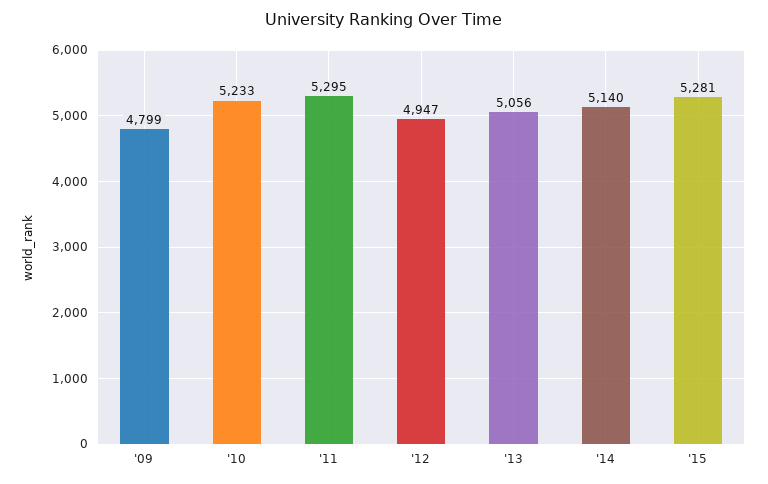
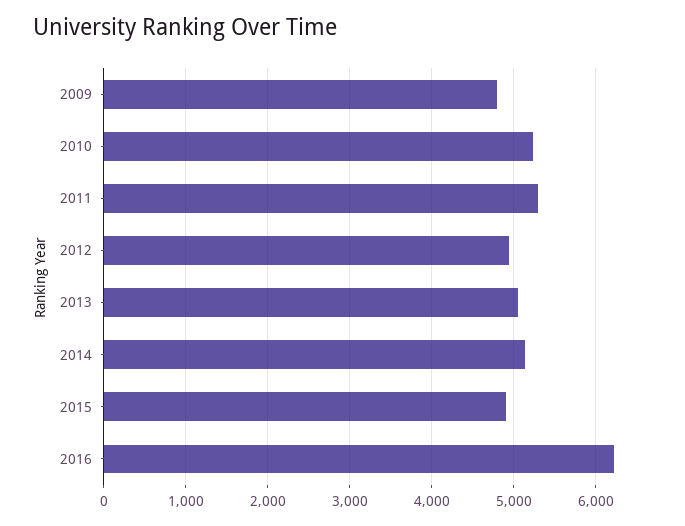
'15: 5281 -> 4900
2016: none -> 6200

